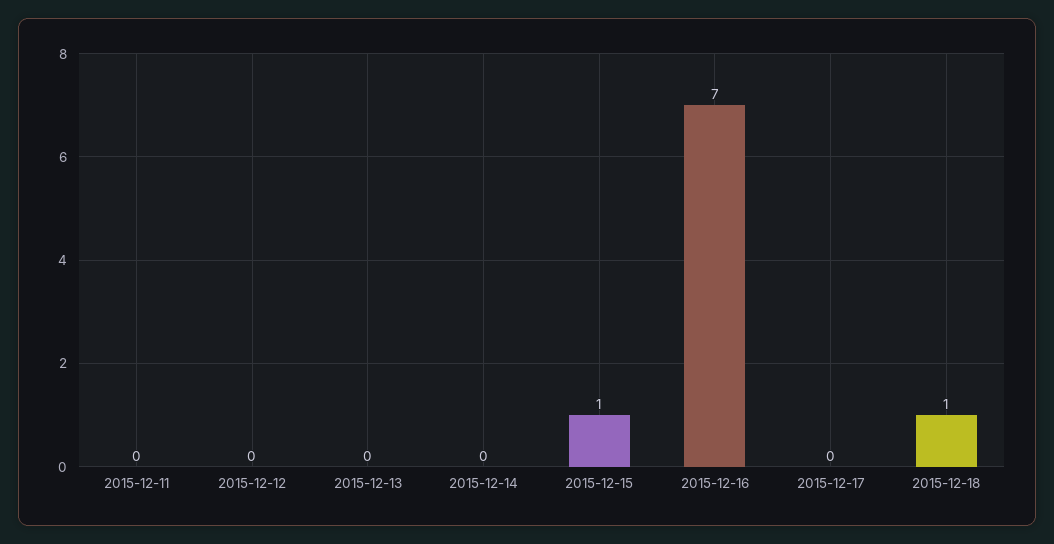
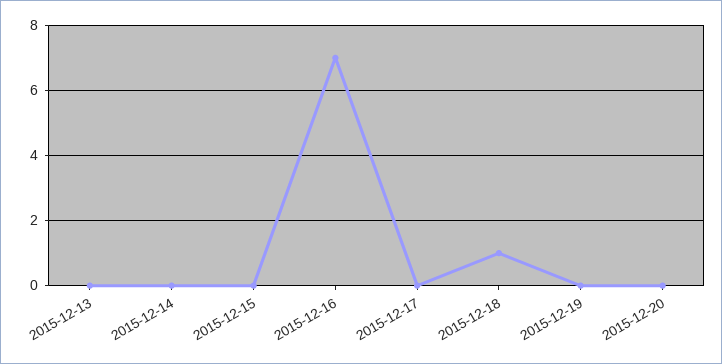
2015-12-11: 0 -> none
2015-12-12: 0 -> none
2015-12-15: 1 -> 0
2015-12-19: none -> 0
2015-12-20: none -> 0

